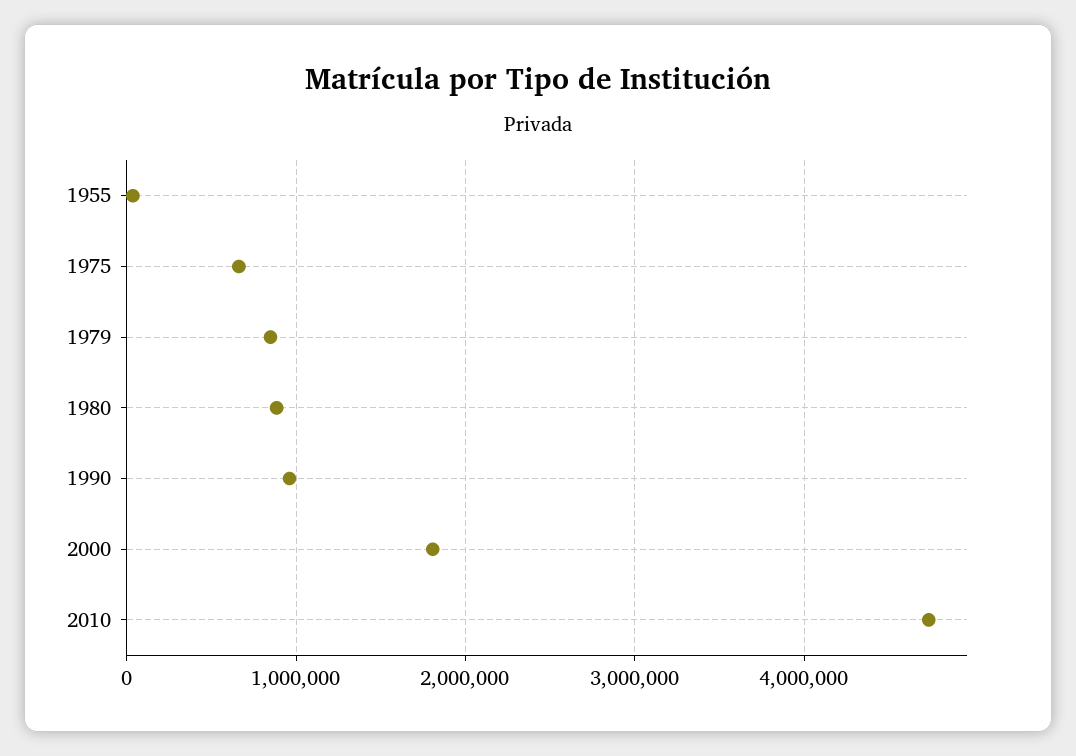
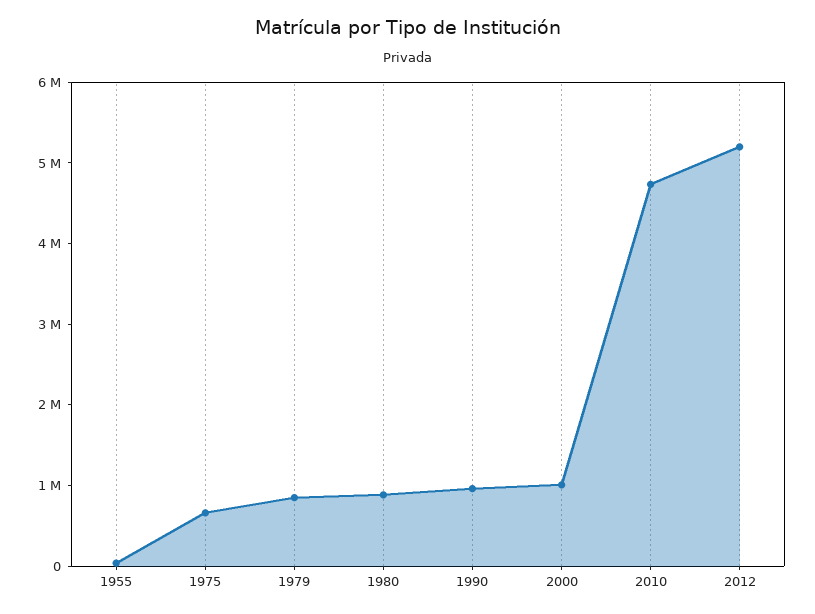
2000: 1800000 -> 1000000
2012: none -> 5200000

